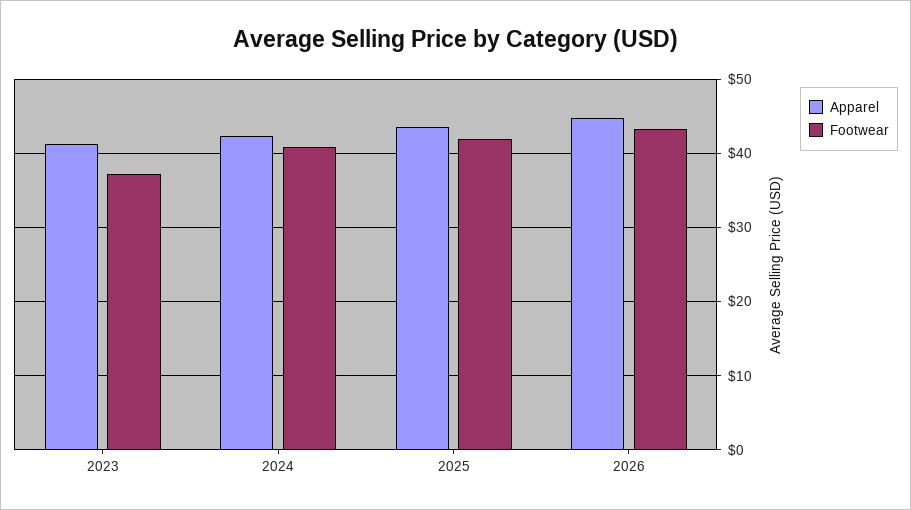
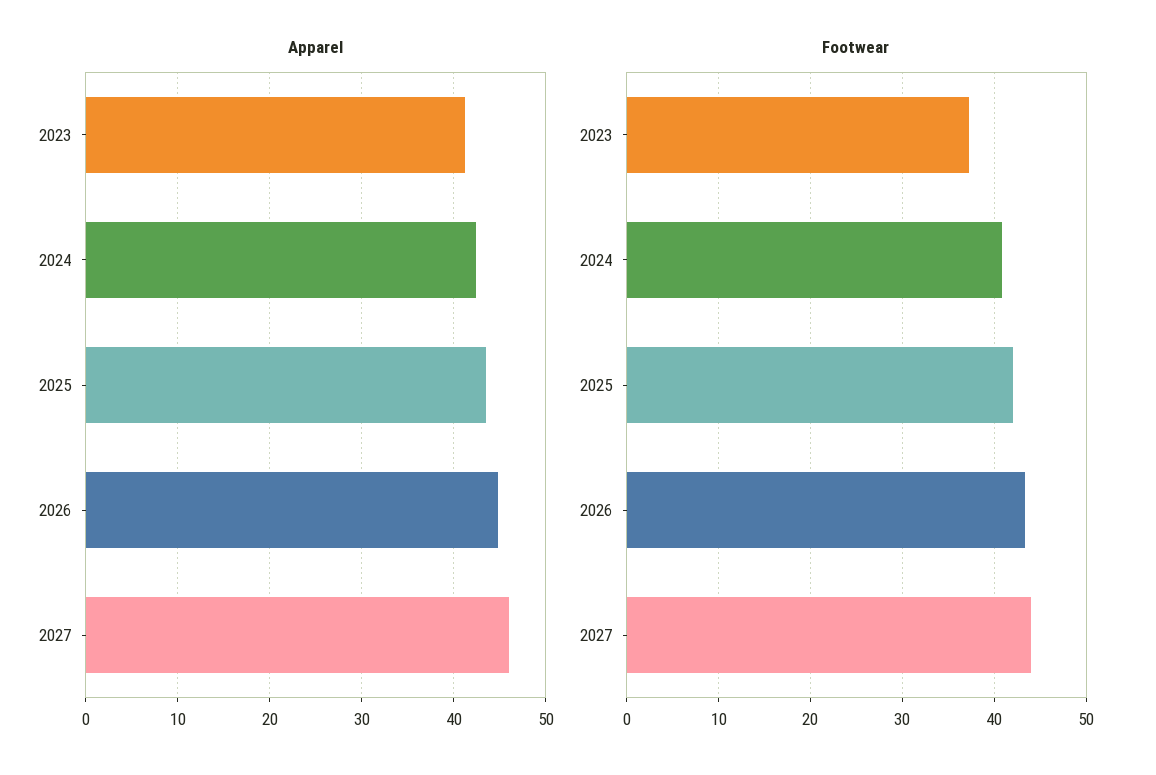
Apparel, 2027: none -> 46
Footwear, 2027: none -> 44

